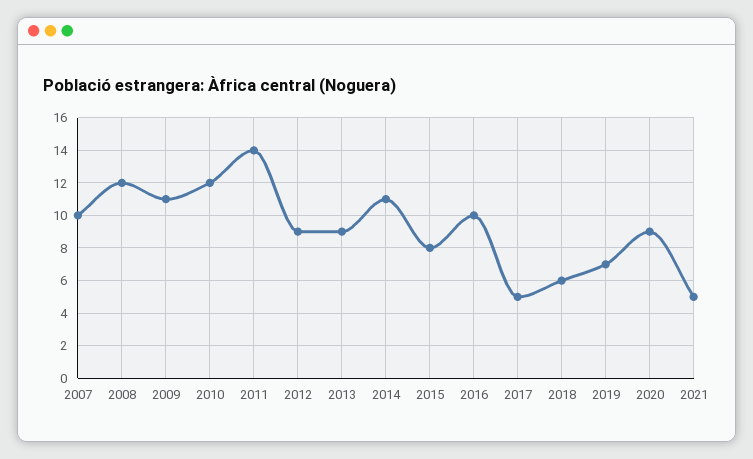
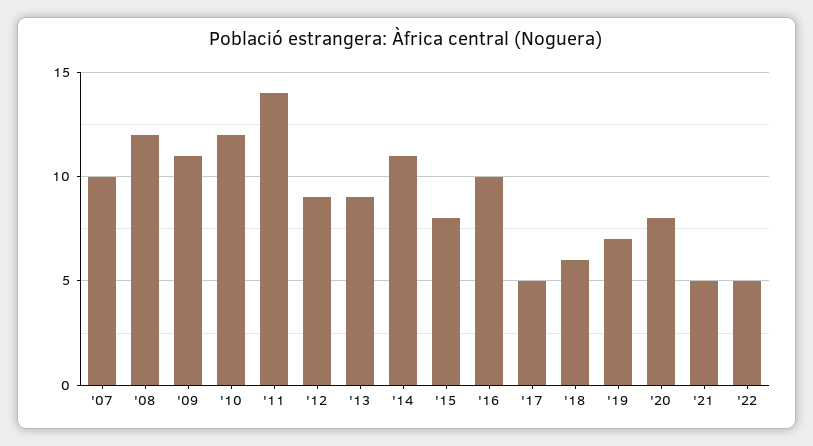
2020: 9 -> 8
'22: none -> 5

